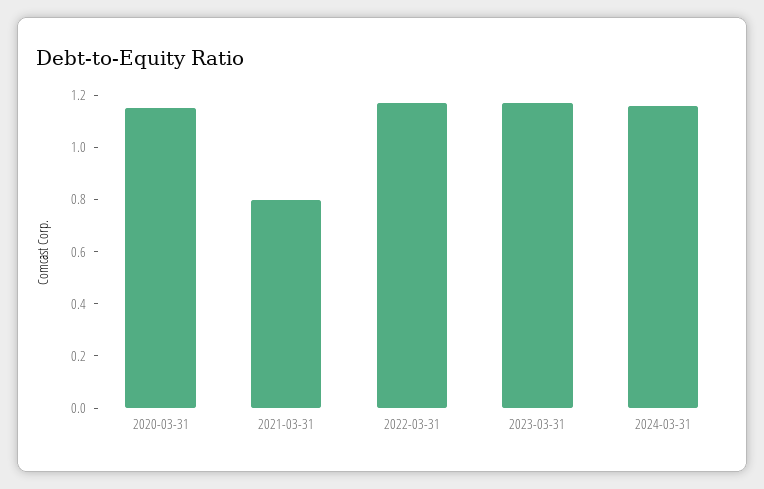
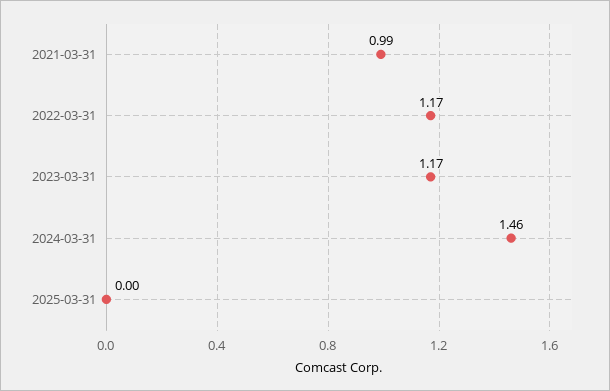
2020-03-31: 1.15 -> none
2021-03-31: 0.8 -> 0.99
2024-03-31: 1.15 -> 1.46
2025-03-31: none -> 0

